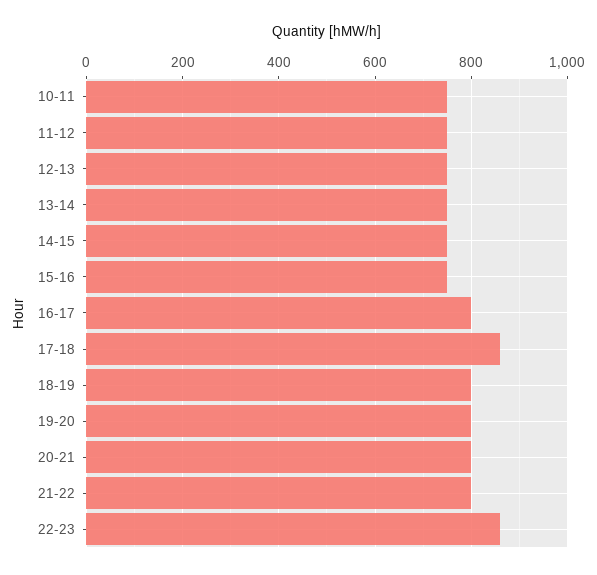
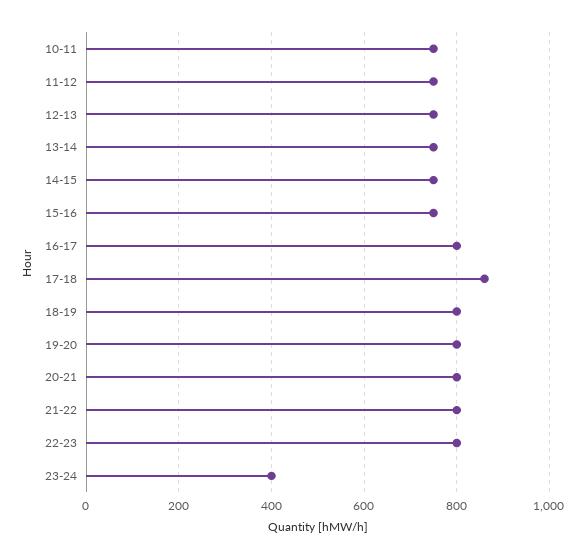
22-23: 860 -> 800
23-24: none -> 400

